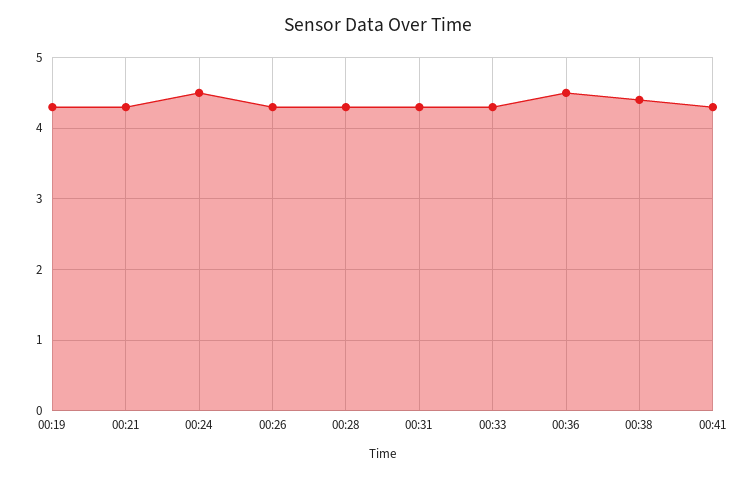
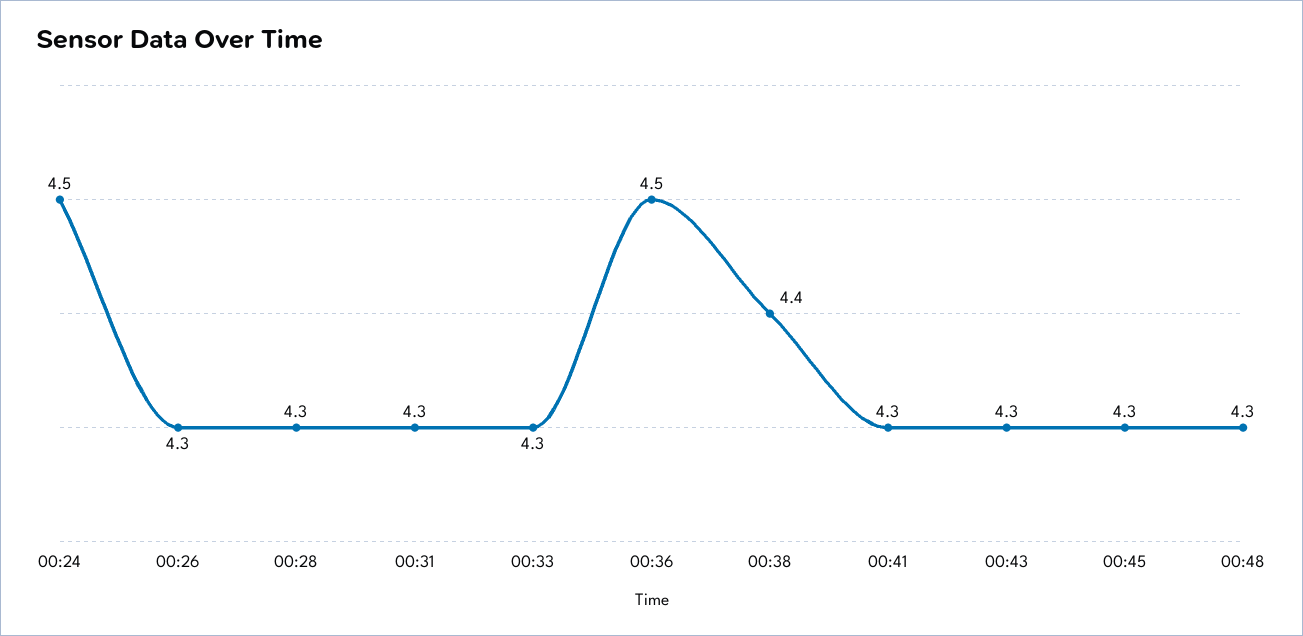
00:19: 4.3 -> none
00:21: 4.3 -> none
00:43: none -> 4.3
00:45: none -> 4.3
00:48: none -> 4.3

